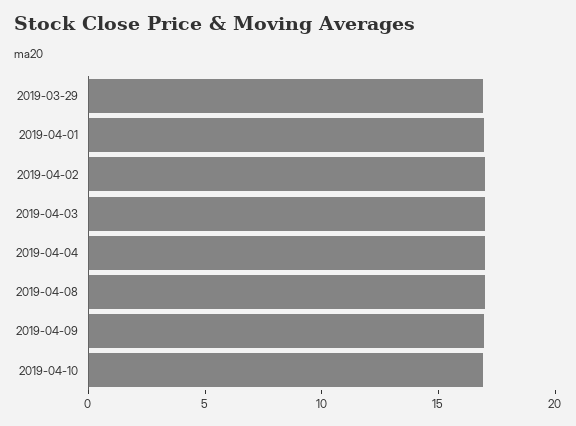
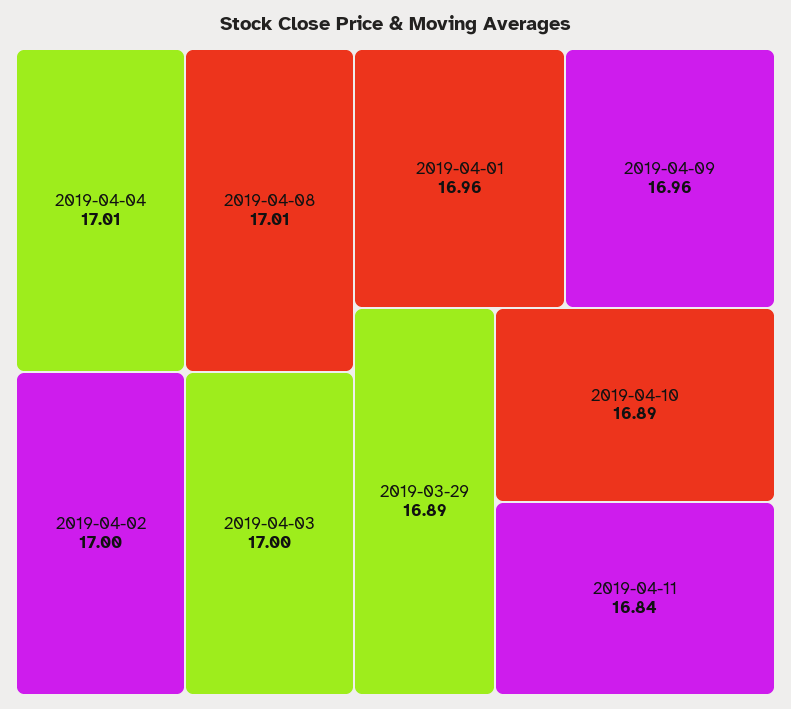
2019-04-11: none -> 16.84

